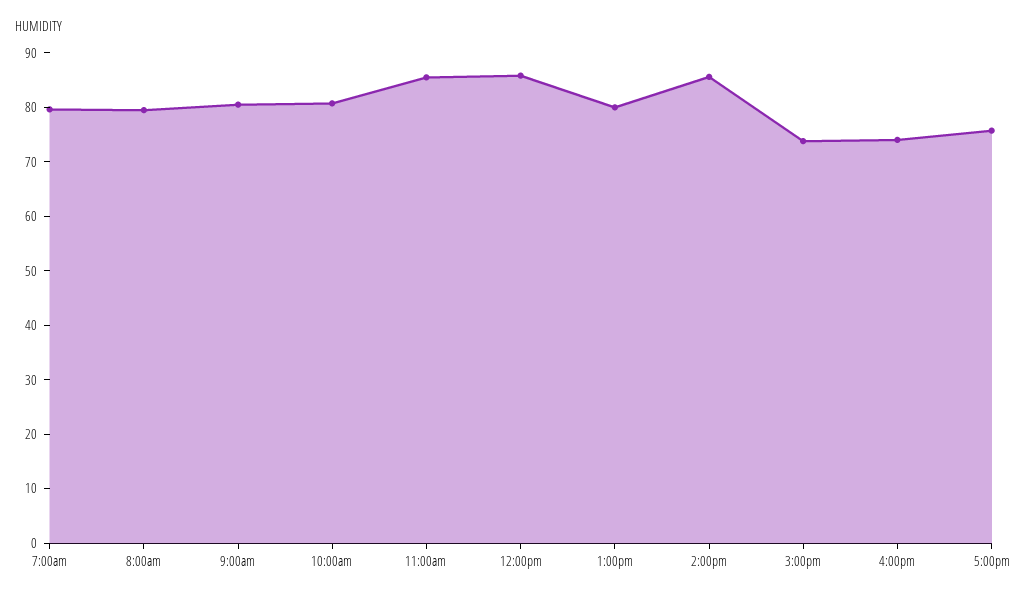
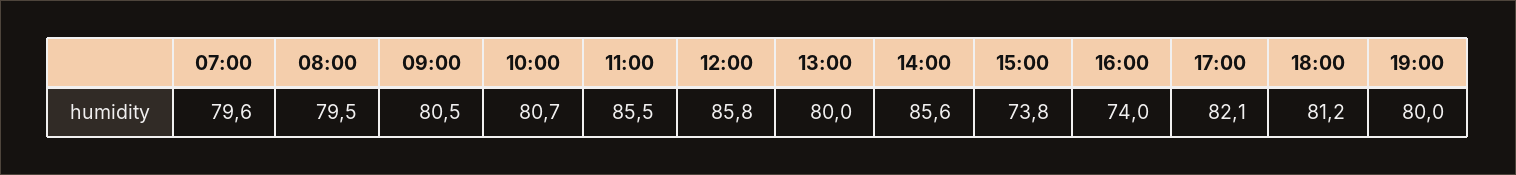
5:00pm: 76 -> 82.1
18:00: none -> 81.2
19:00: none -> 80

